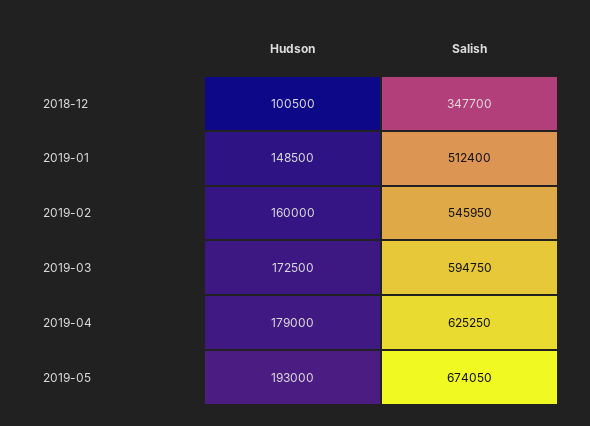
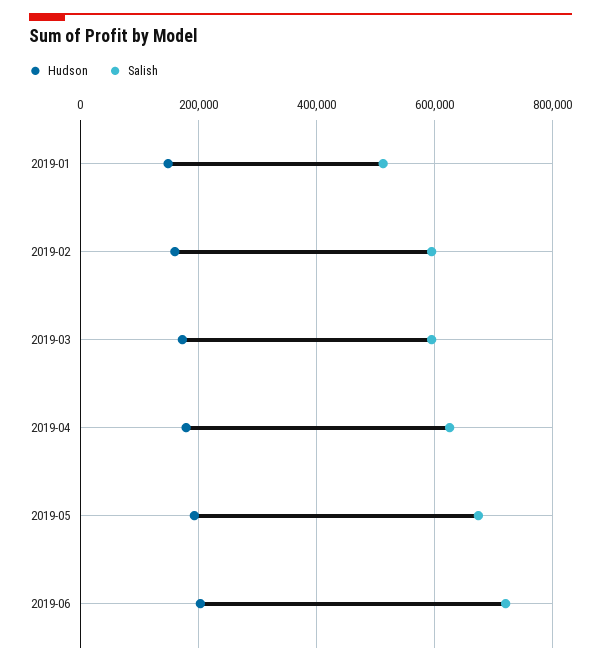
Hudson, 2018-12: 100500 -> none
Salish, 2018-12: 347700 -> none
Salish, 2019-02: 545950 -> 600000
Hudson, 2019-06: none -> 200000
Salish, 2019-06: none -> 720000

